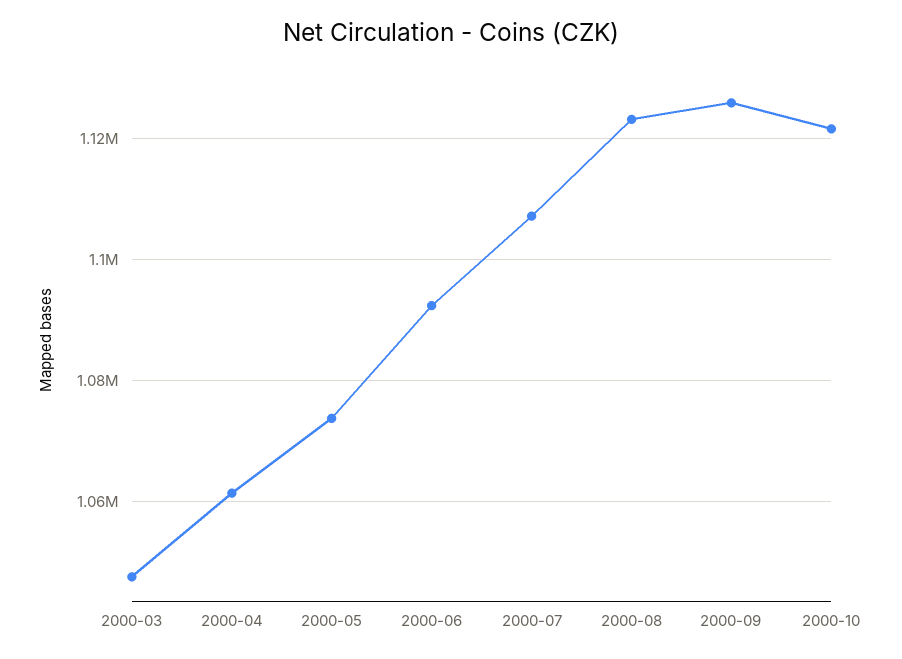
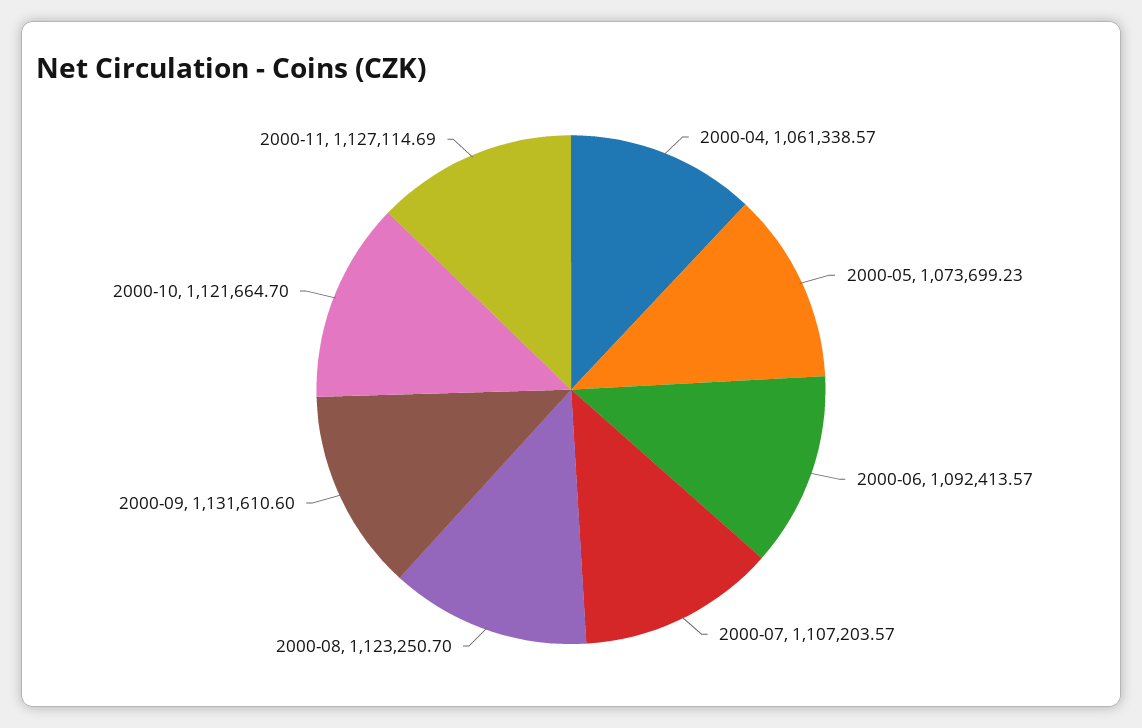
2000-03: 1048000 -> none
2000-09: 1126000 -> 1131610.6
2000-11: none -> 1127114.69

